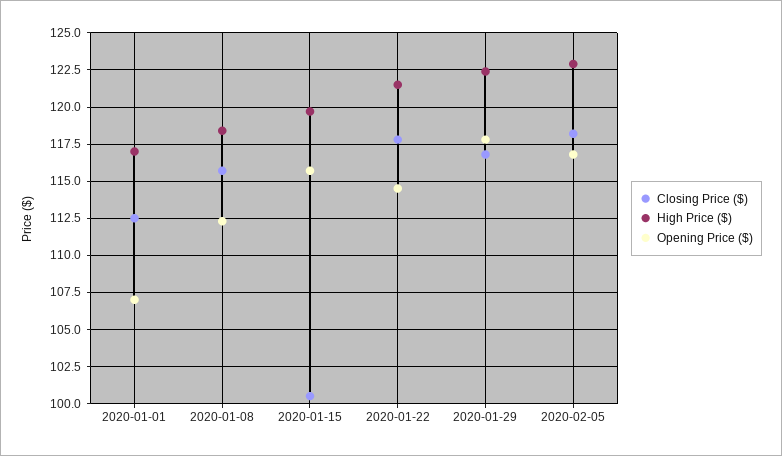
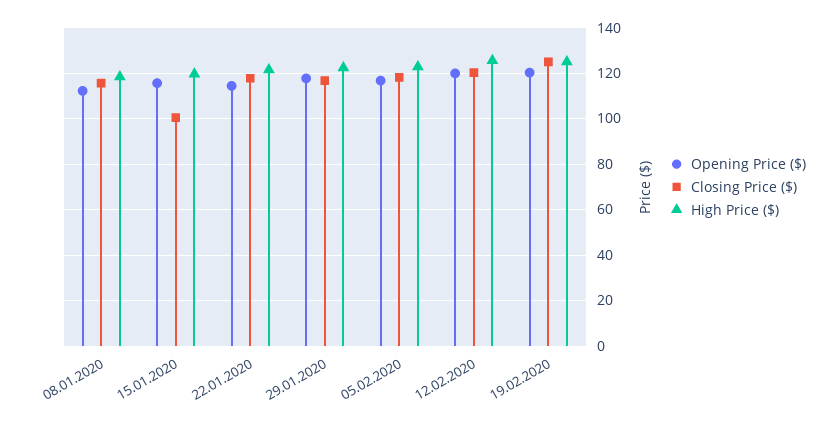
Closing Price ($), 2020-01-01: 112.5 -> none
High Price ($), 2020-01-01: 117 -> none
Opening Price ($), 2020-01-01: 107 -> none
Opening Price ($), 12.02.2020: none -> 120
Closing Price ($), 12.02.2020: none -> 120
High Price ($), 12.02.2020: none -> 125
Opening Price ($), 19.02.2020: none -> 120
Closing Price ($), 19.02.2020: none -> 125
High Price ($), 19.02.2020: none -> 125

